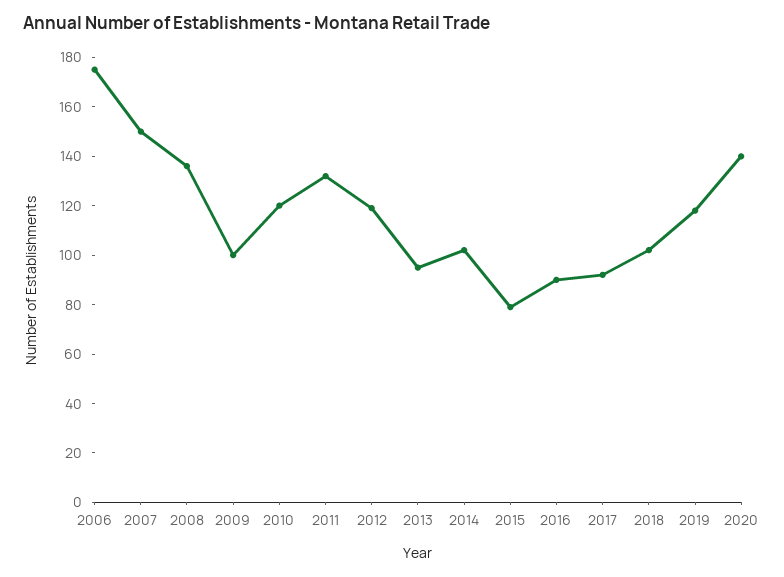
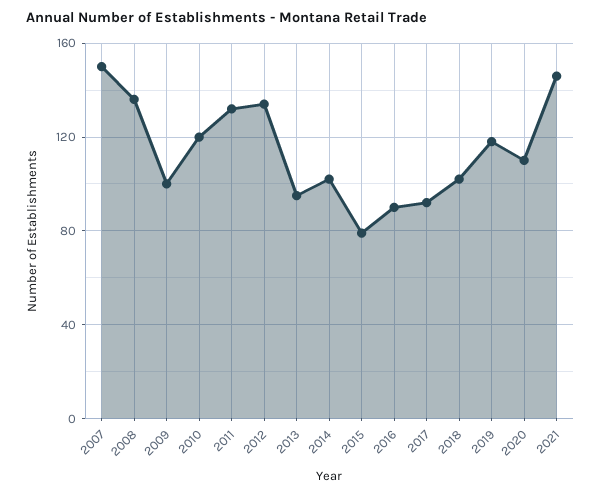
2006: 175 -> none
2012: 120 -> 135
2020: 140 -> 110
2021: none -> 145

